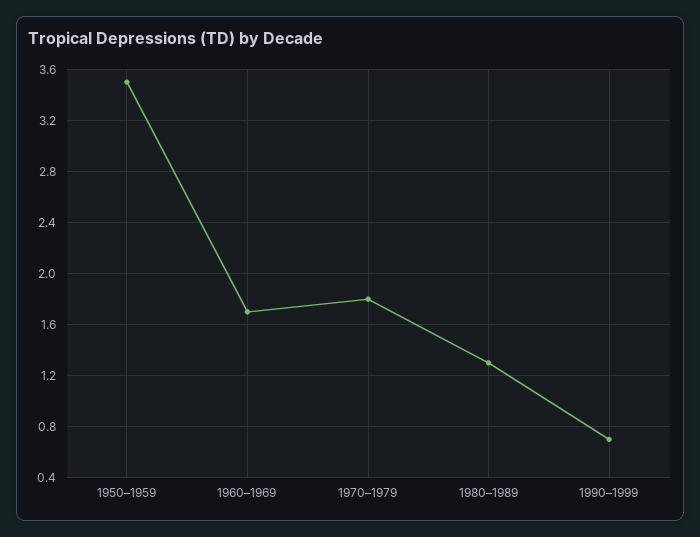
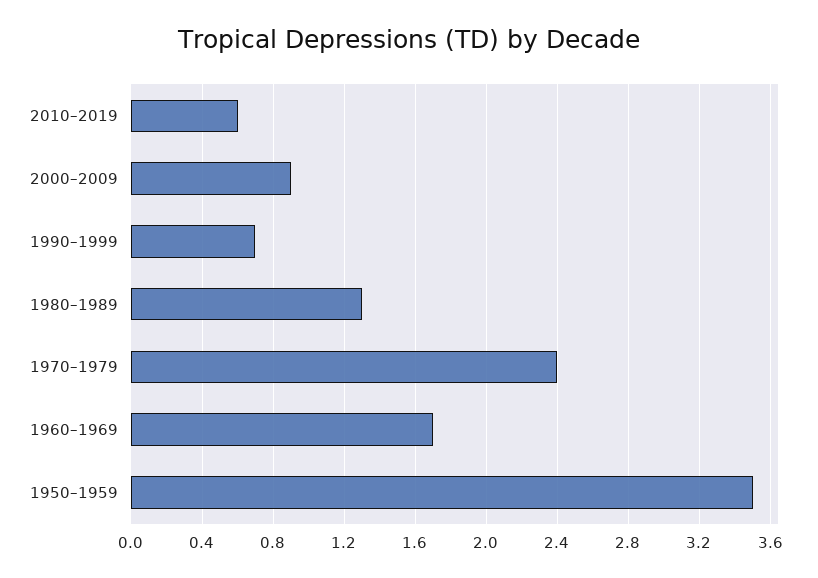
1970–1979: 1.8 -> 2.4
2010–2019: none -> 0.6
2000–2009: none -> 0.9

